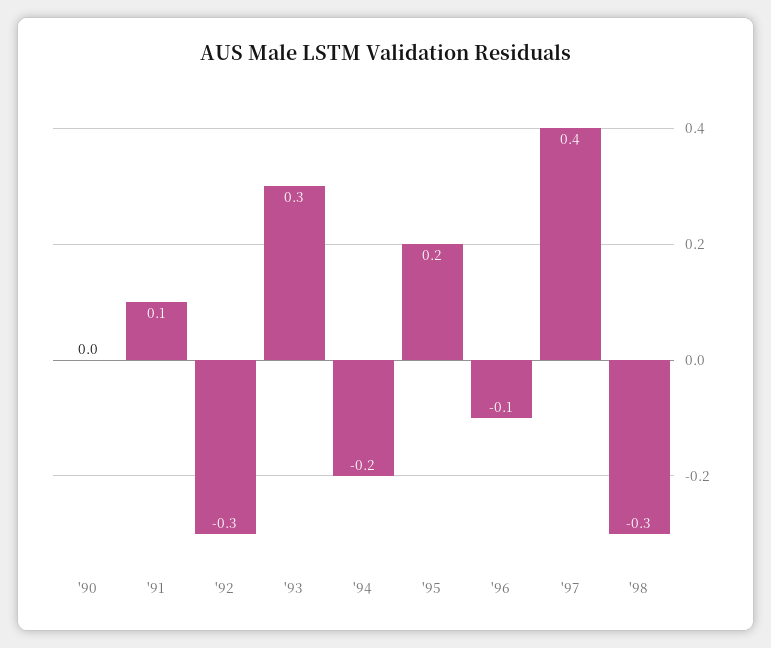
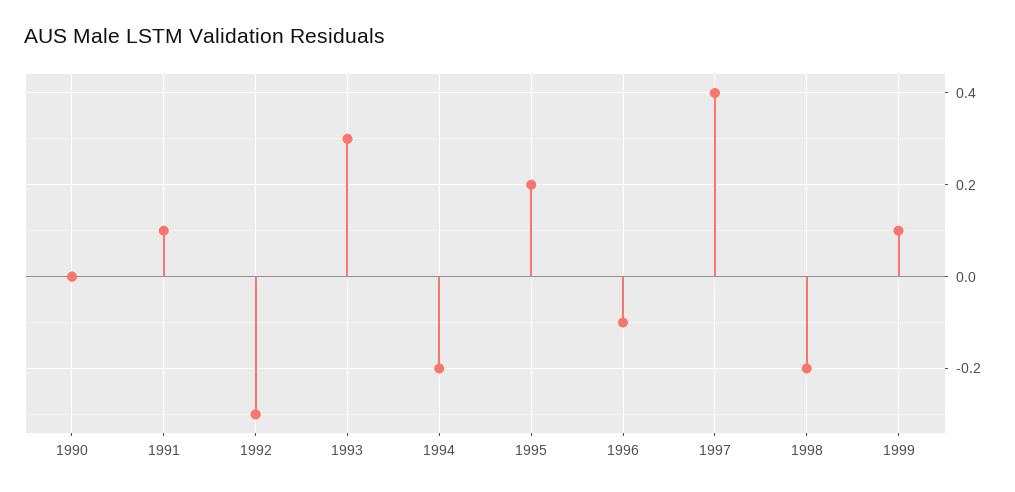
'98: -0.3 -> -0.2
1999: none -> 0.1

